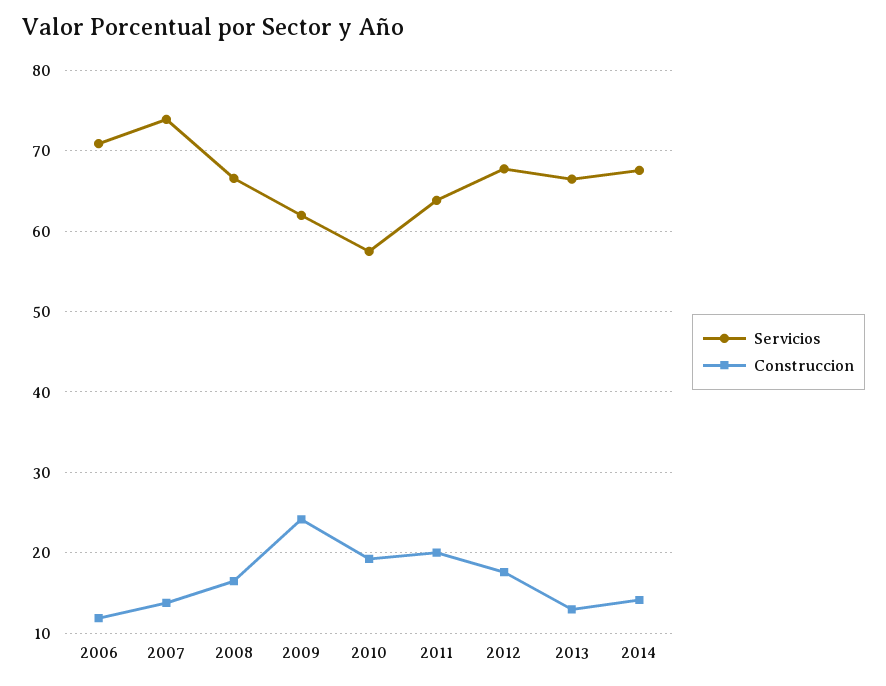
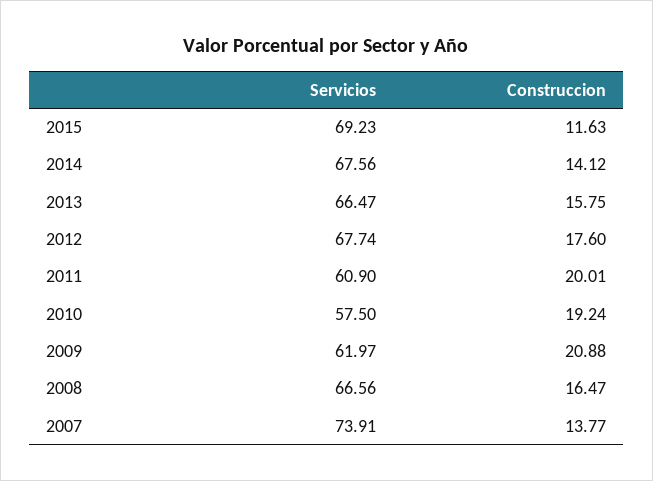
Servicios, 2006: 71 -> none
Construccion, 2006: 12 -> none
Construccion, 2009: 24 -> 20.88
Servicios, 2011: 64 -> 60.9
Construccion, 2013: 13 -> 15.75
Servicios, 2015: none -> 69.23
Construccion, 2015: none -> 11.63

